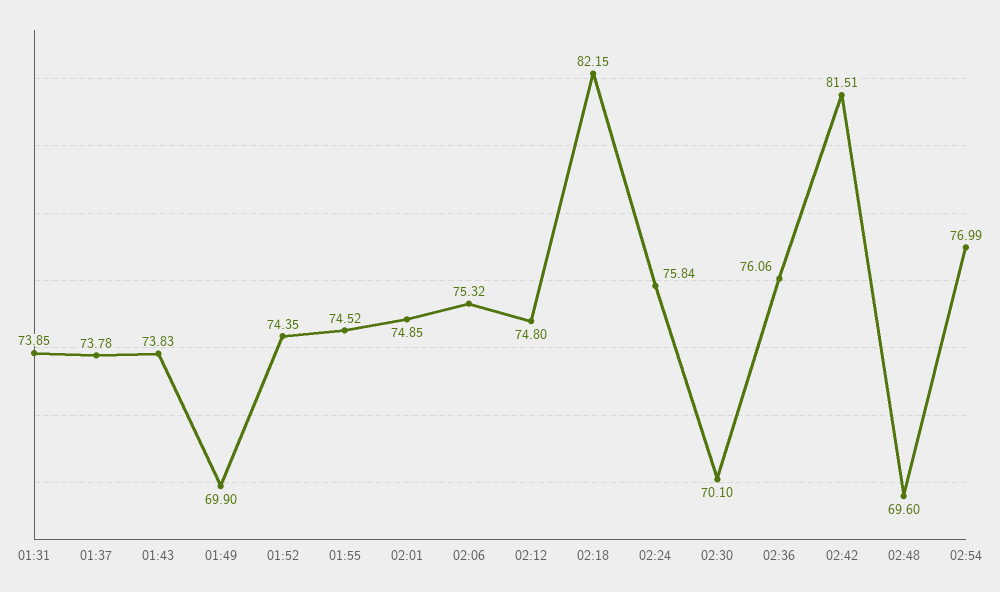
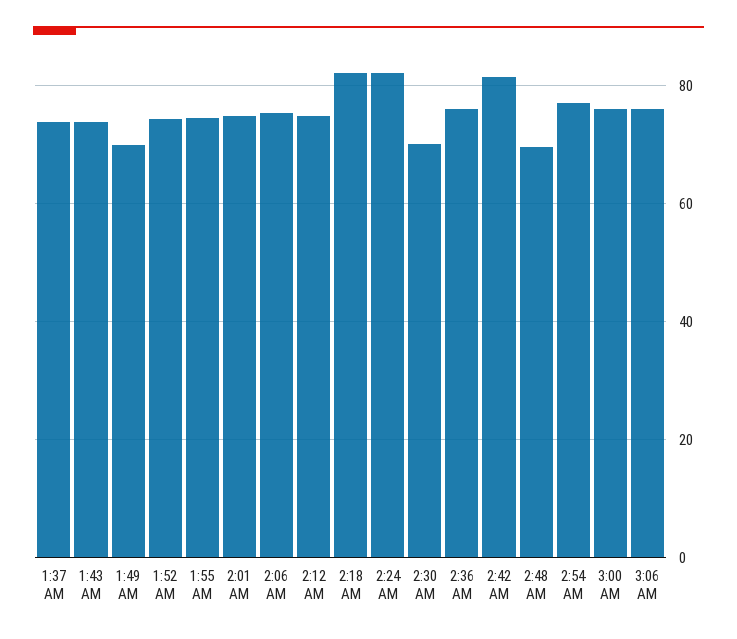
01:31: 73.85 -> none
02:24: 75.84 -> 82
3:00 AM: none -> 76
3:06 AM: none -> 76

